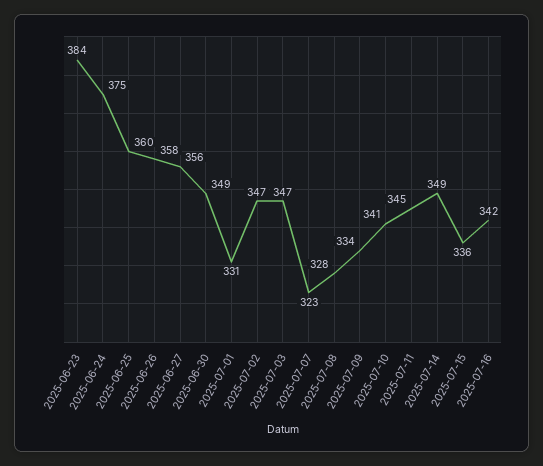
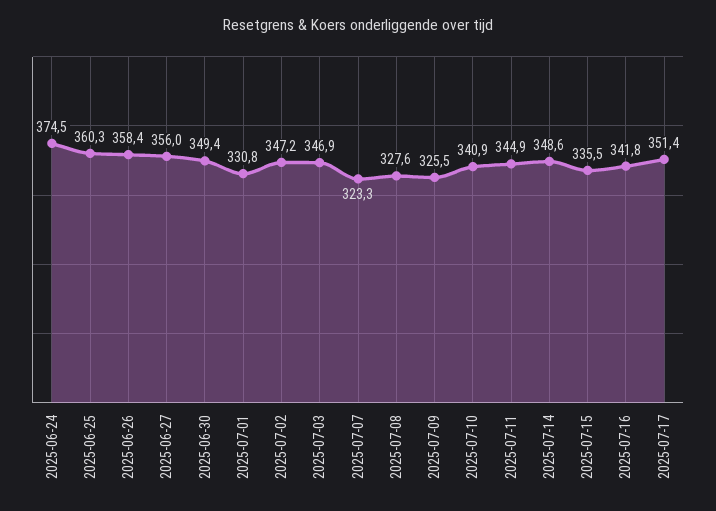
2025-06-23: 384 -> none
2025-07-09: 334 -> 325.5
2025-07-17: none -> 351.4

